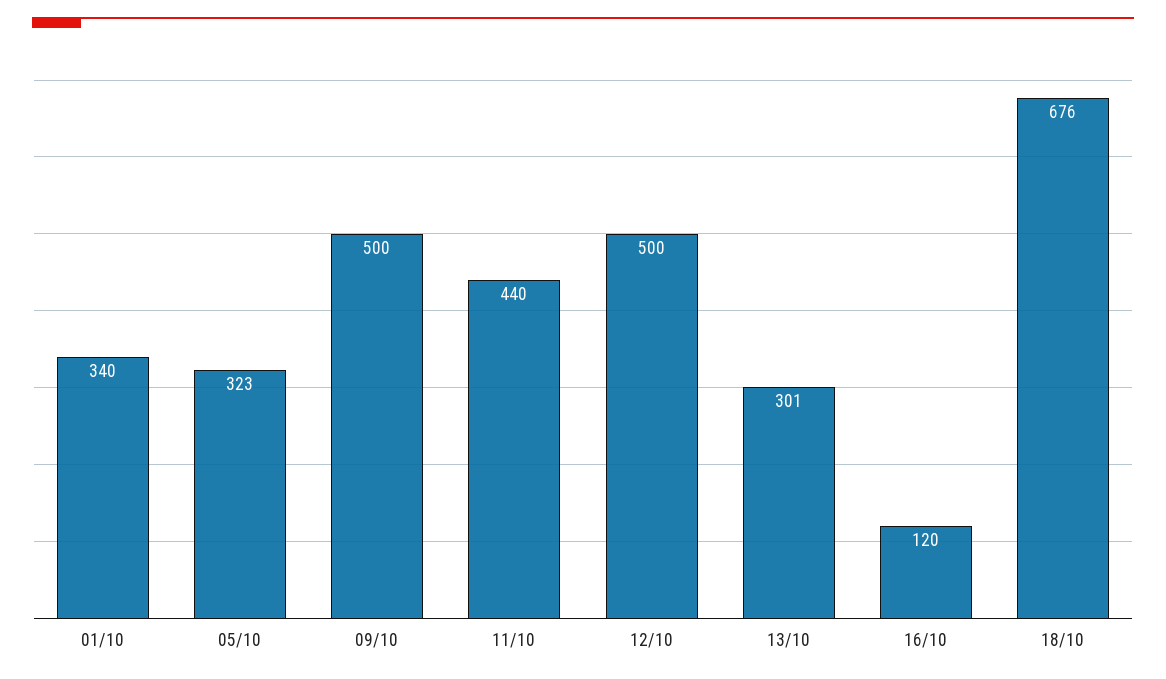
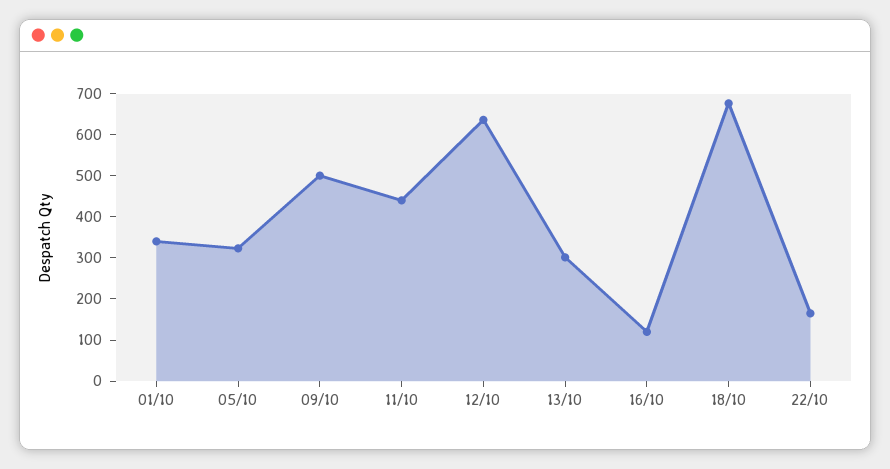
12/10: 500 -> 640
22/10: none -> 160

